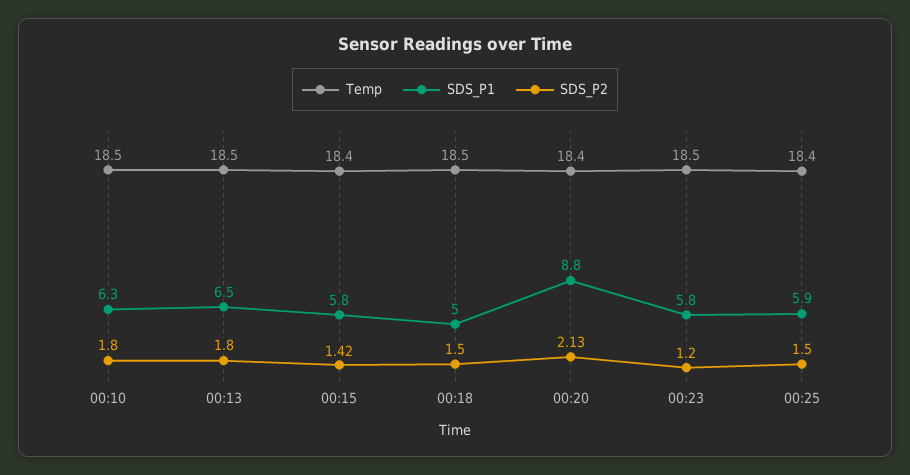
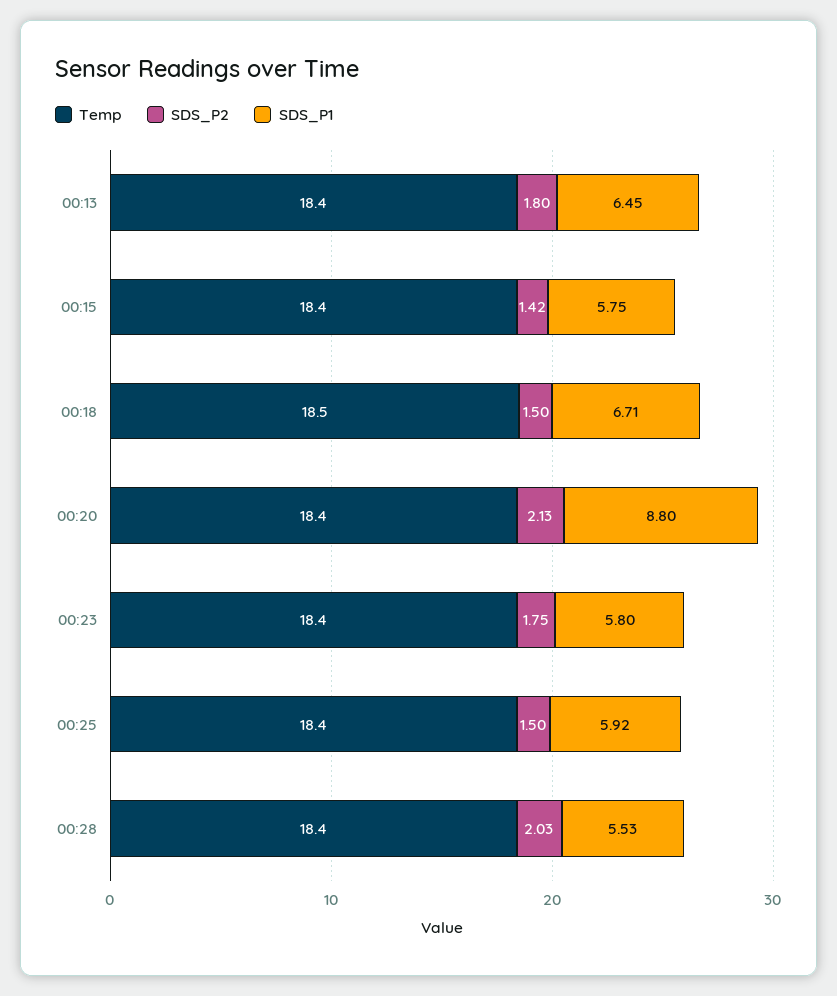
Temp, 00:10: 18.5 -> none
SDS_P1, 00:10: 6.3 -> none
SDS_P2, 00:10: 1.8 -> none
Temp, 00:13: 18.5 -> 18.4
SDS_P1, 00:18: 5 -> 6.71
Temp, 00:23: 18.5 -> 18.4
SDS_P2, 00:23: 1.2 -> 1.75
Temp, 00:28: none -> 18.4
SDS_P2, 00:28: none -> 2.03
SDS_P1, 00:28: none -> 5.53

